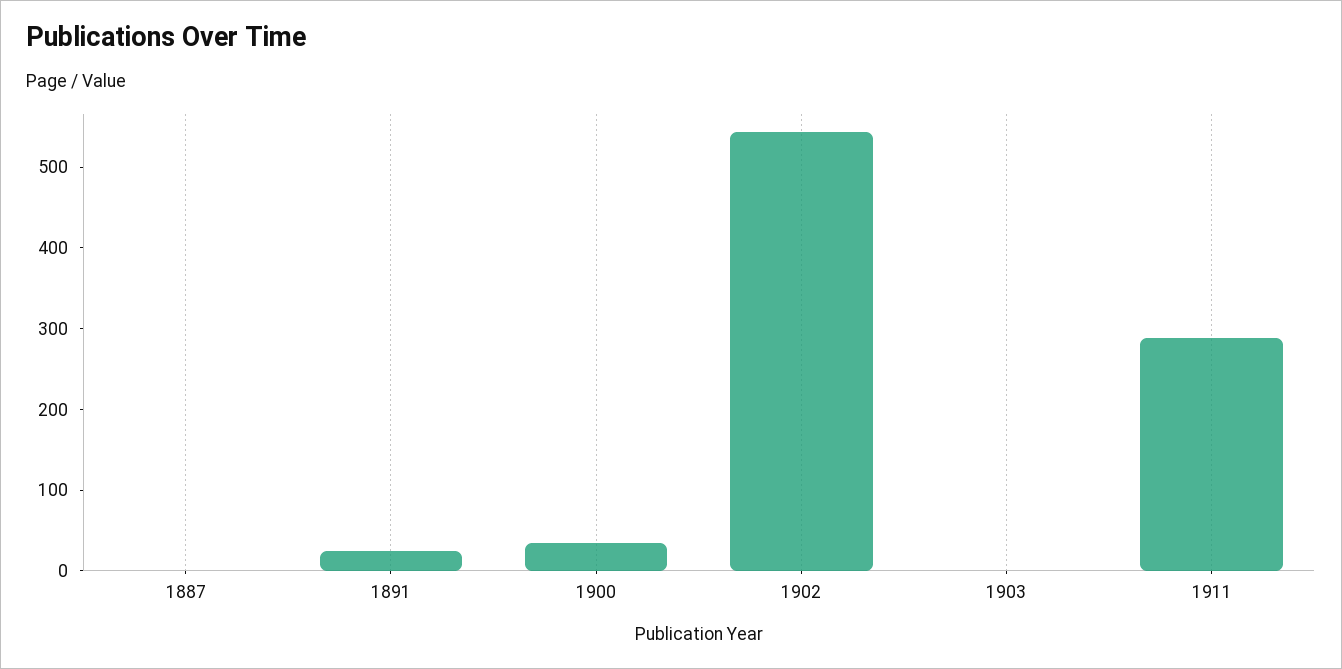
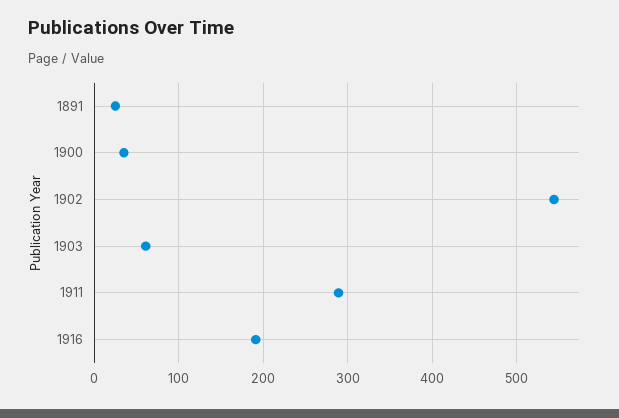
1887: 0 -> none
1903: 0 -> 60
1916: none -> 190

